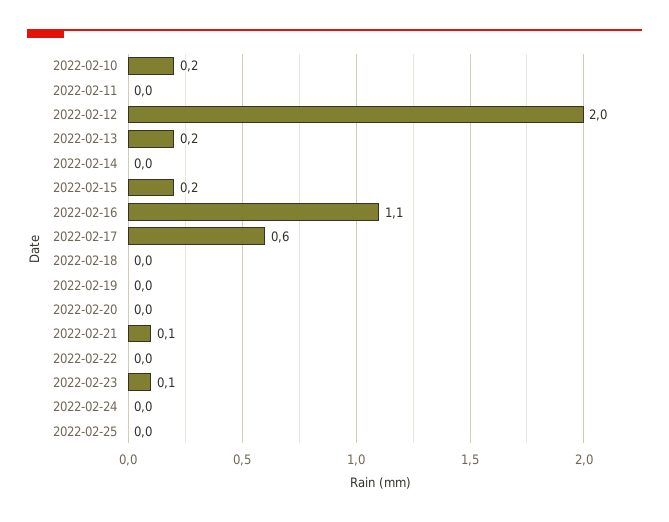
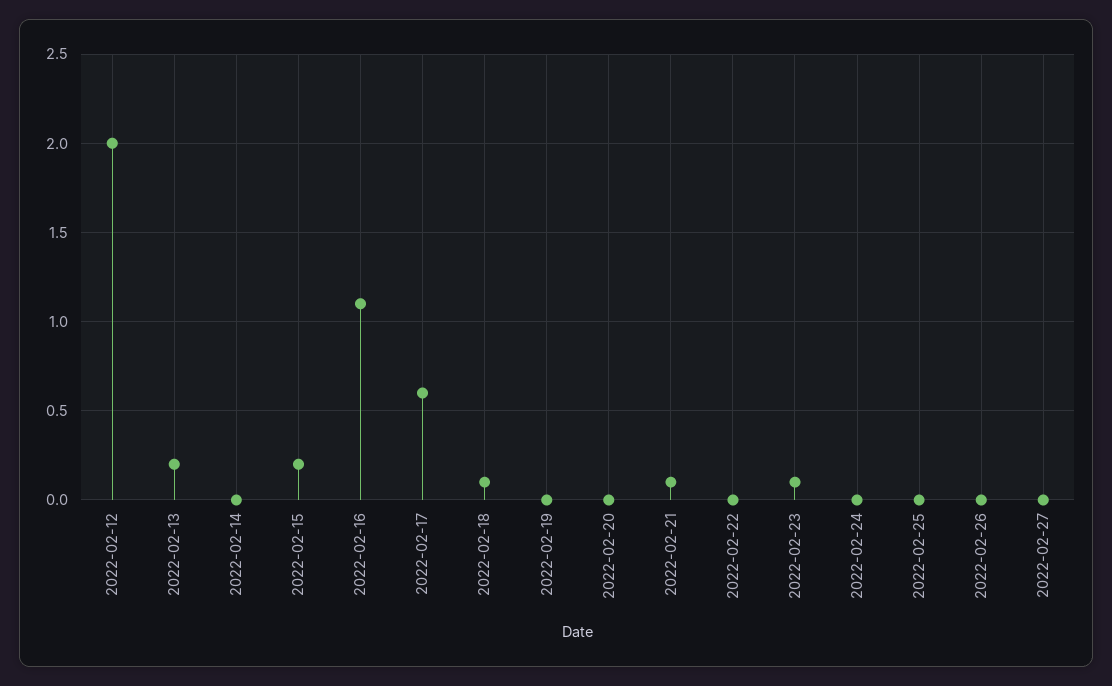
2022-02-10: 0.2 -> none
2022-02-11: 0 -> none
2022-02-18: 0 -> 0.1
2022-02-26: none -> 0
2022-02-27: none -> 0

